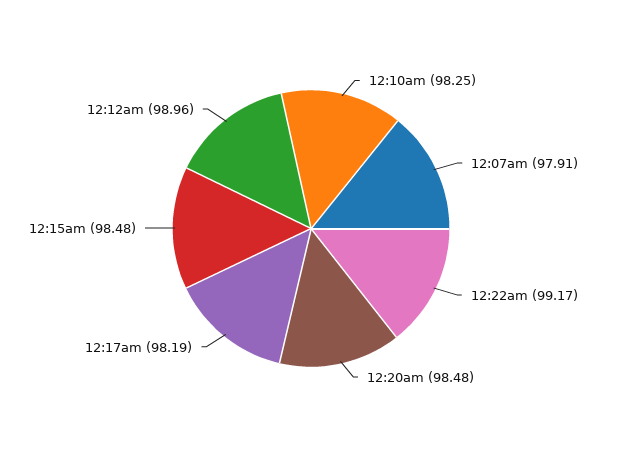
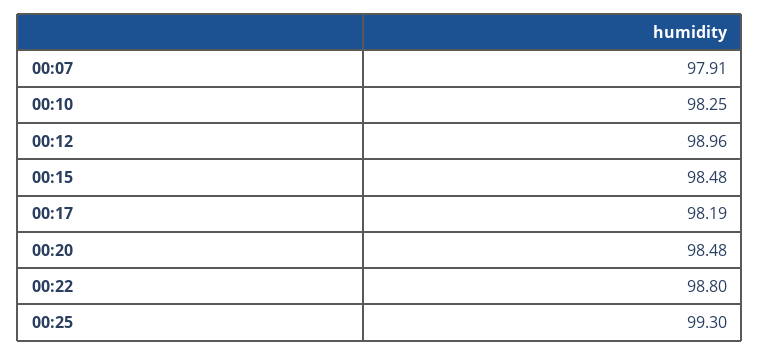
12:22am: 99.17 -> 98.8
00:25: none -> 99.3

